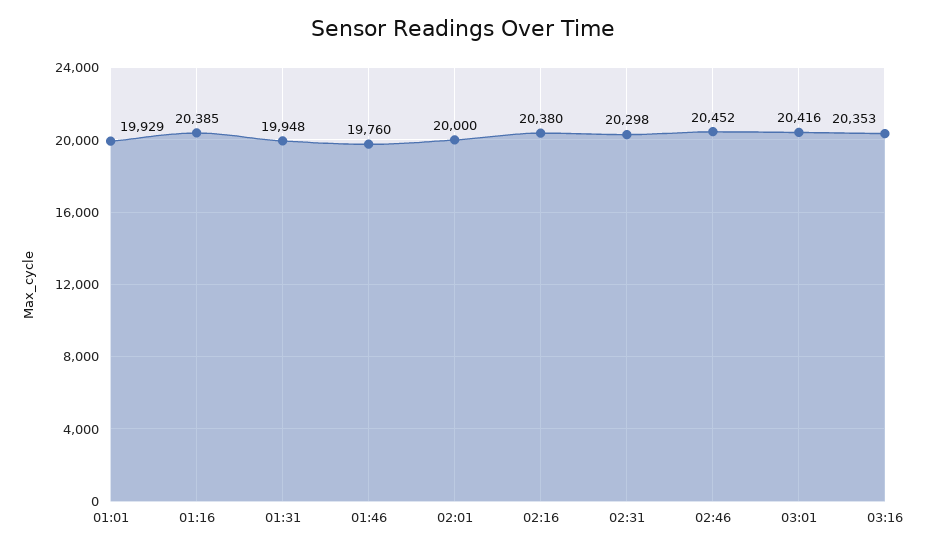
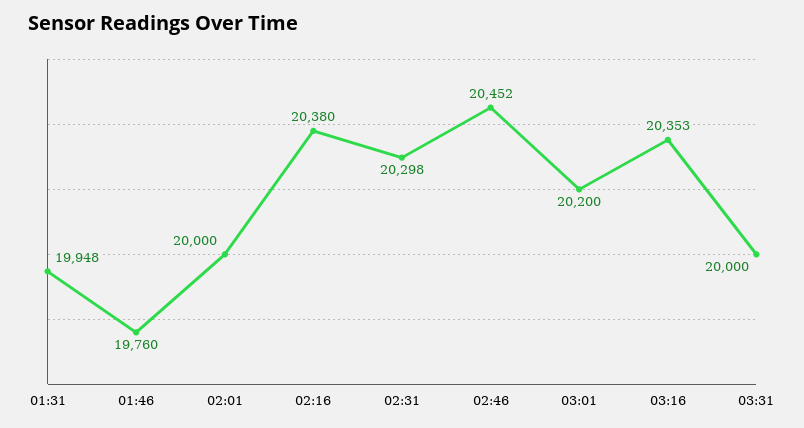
01:01: 19929 -> none
01:16: 20385 -> none
03:01: 20416 -> 20200
03:31: none -> 20000

